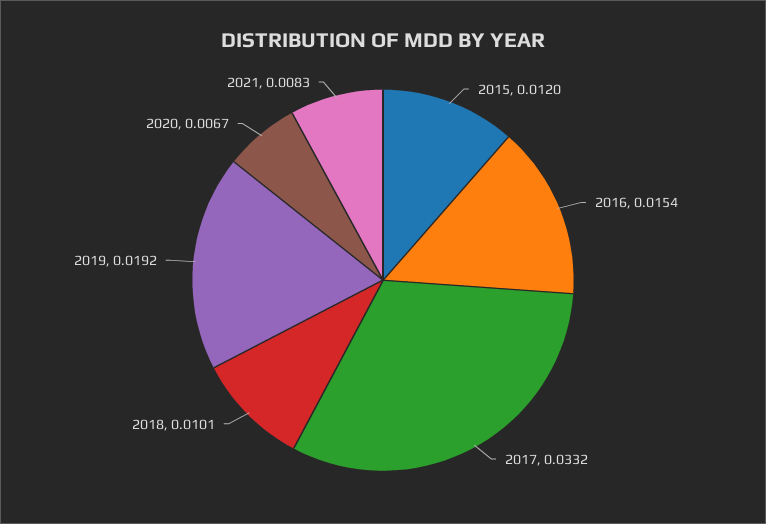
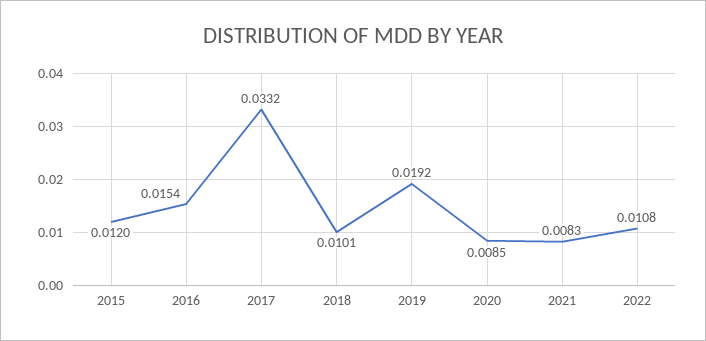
2020: 0.0067 -> 0.0085
2022: none -> 0.0108

